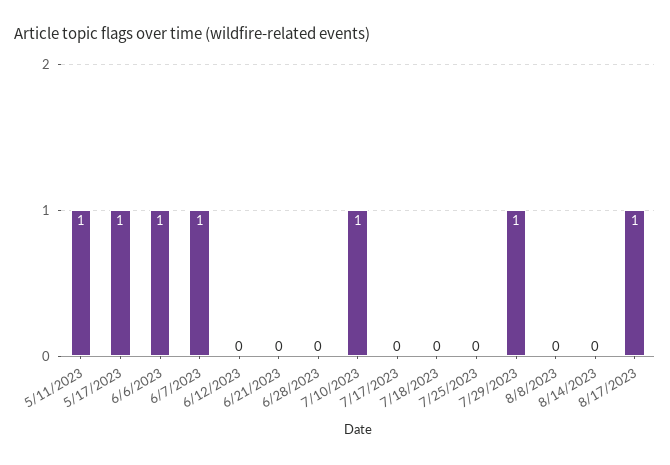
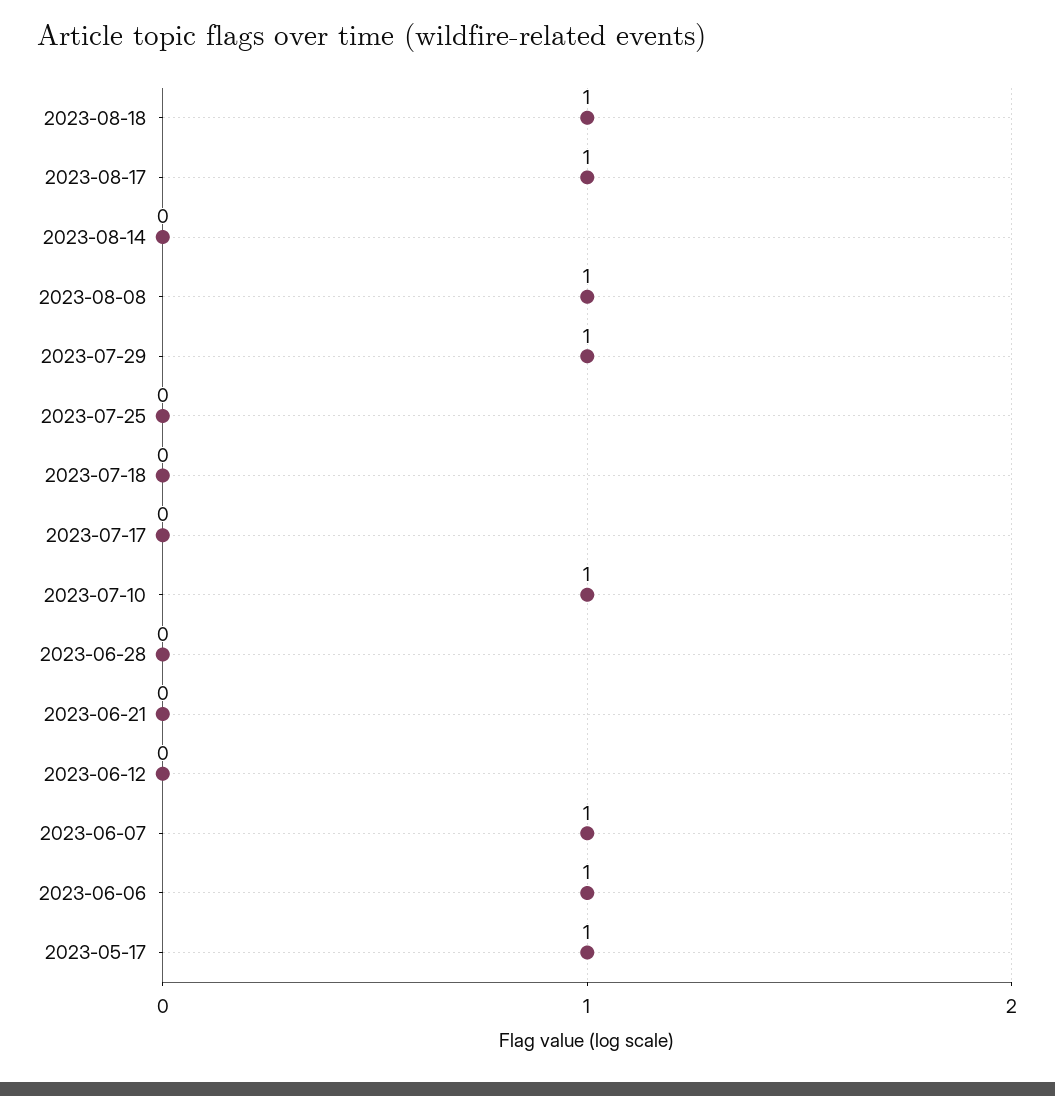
5/11/2023: 1 -> none
8/8/2023: 0 -> 1
2023-08-18: none -> 1

